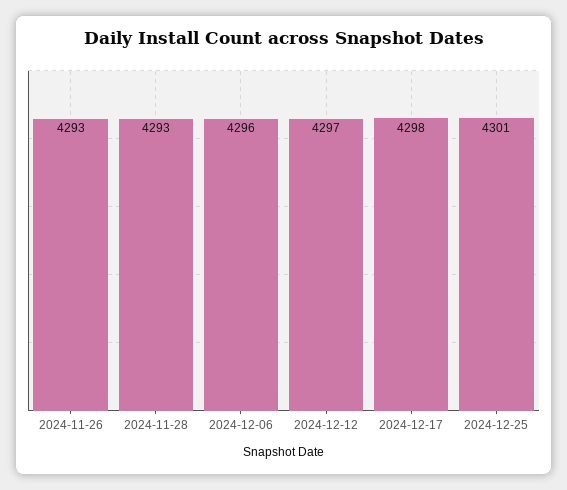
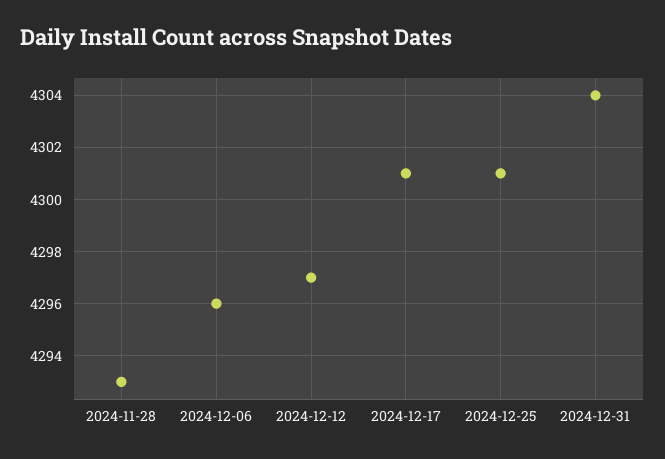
2024-11-26: 4293 -> none
2024-12-17: 4298 -> 4301
2024-12-31: none -> 4304

